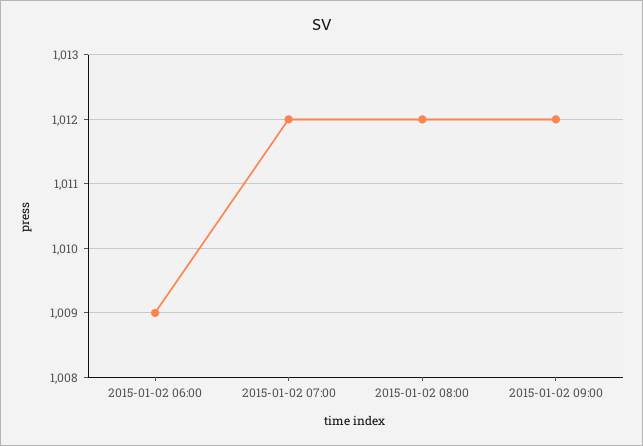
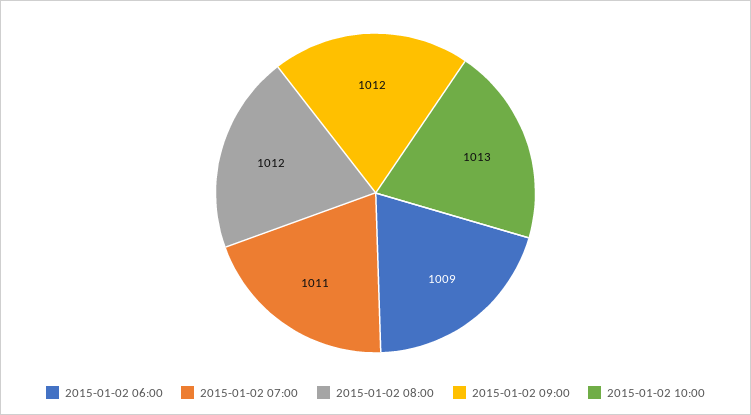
2015-01-02 07:00: 1012 -> 1011
2015-01-02 10:00: none -> 1013

